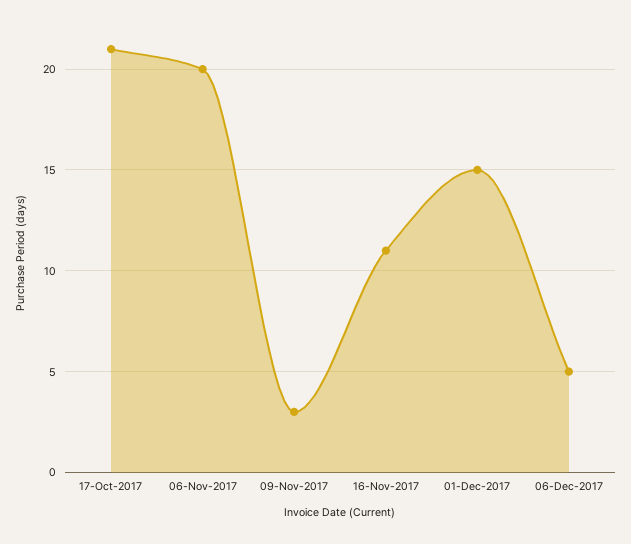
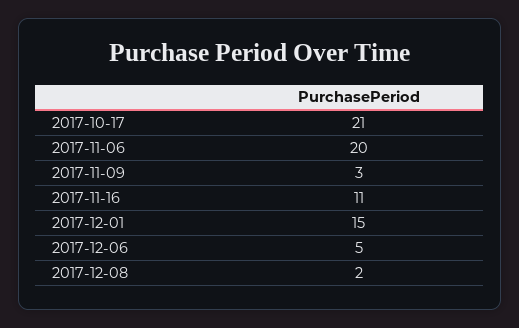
2017-12-08: none -> 2

